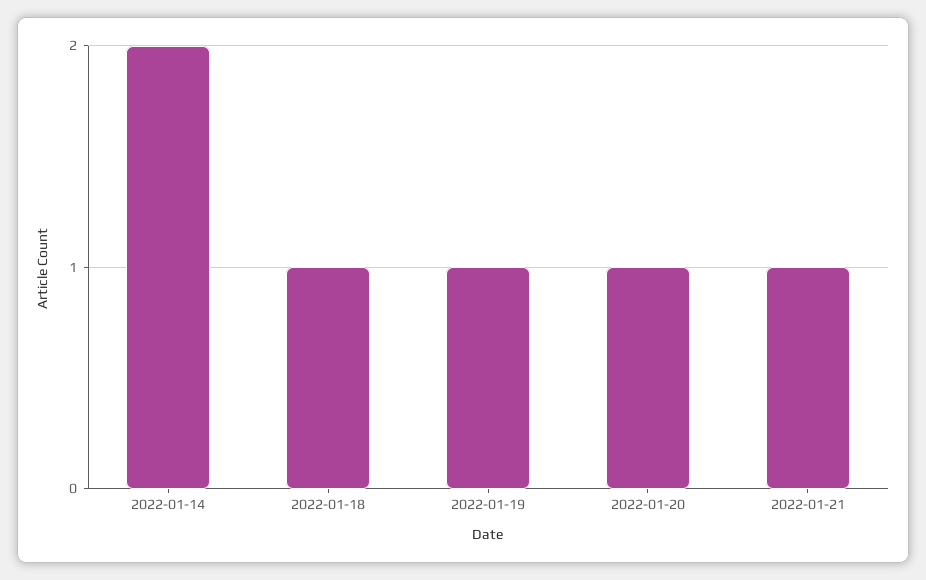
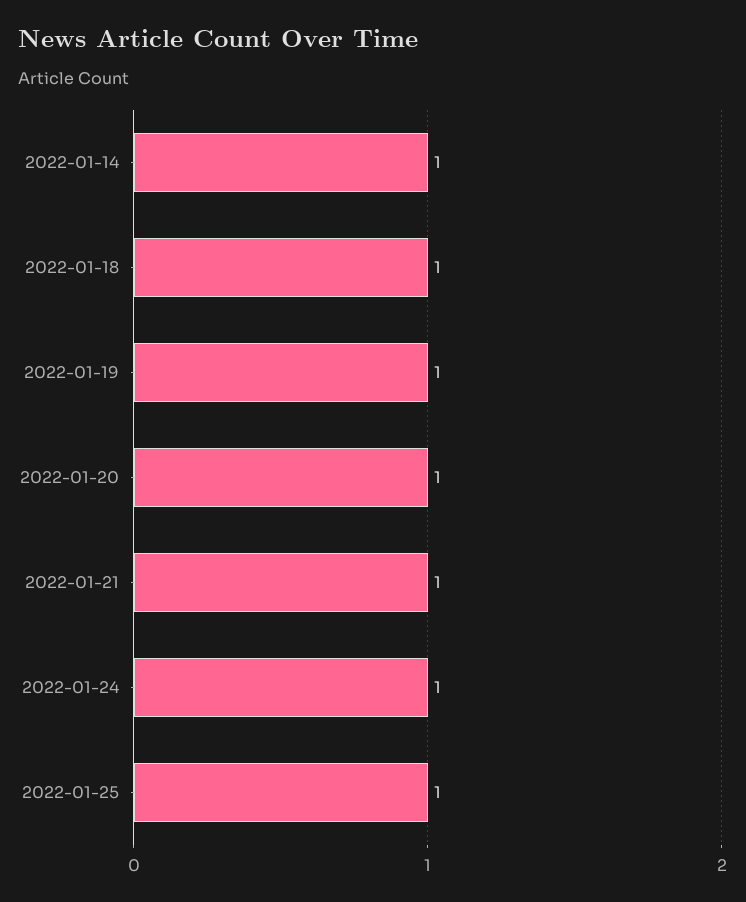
2022-01-14: 2 -> 1
2022-01-24: none -> 1
2022-01-25: none -> 1

